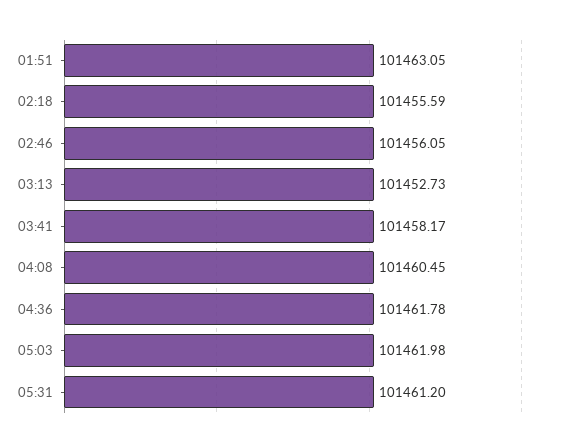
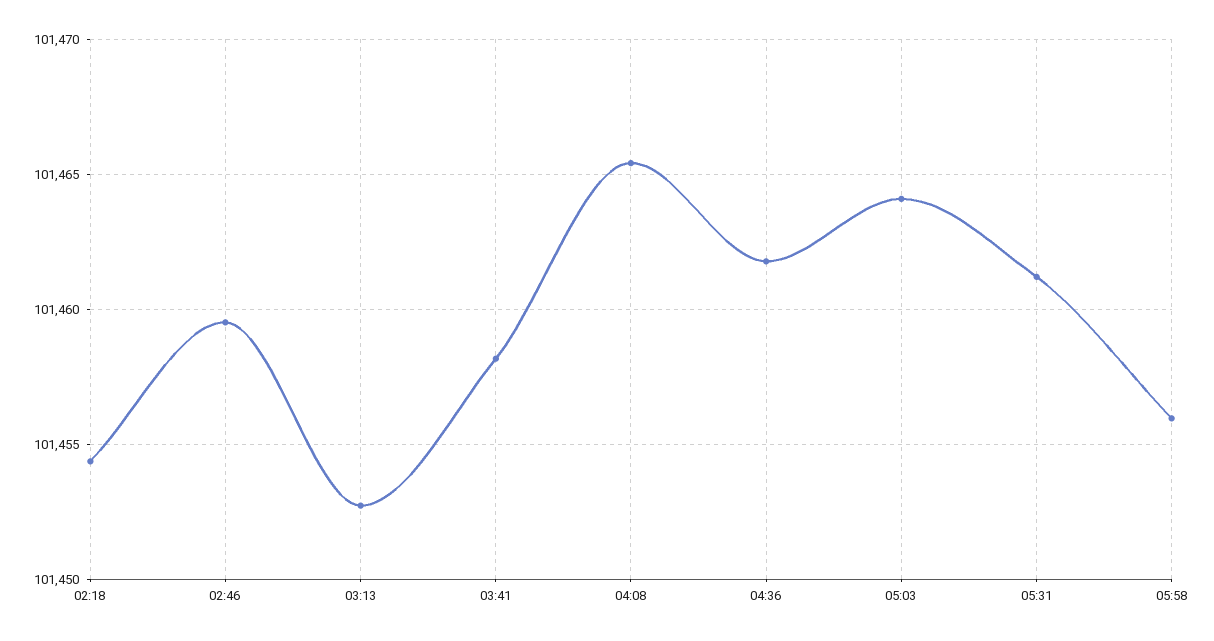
01:51: 101463.05 -> none
02:18: 101455.59 -> 101454.5
02:46: 101456.05 -> 101459.5
04:08: 101460.45 -> 101465.5
05:03: 101461.98 -> 101464
05:58: none -> 101456

